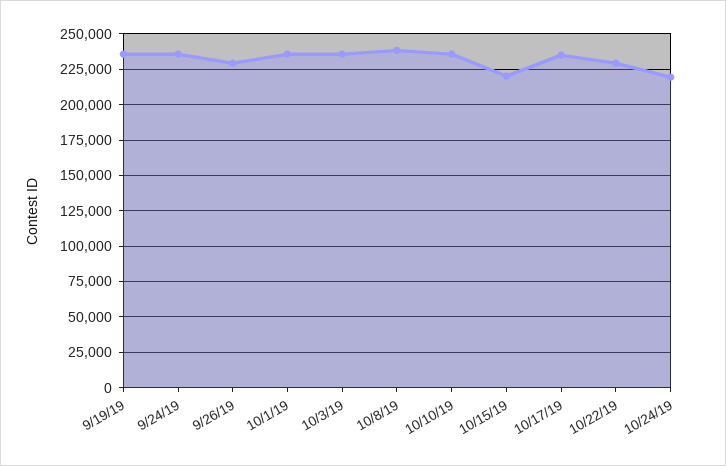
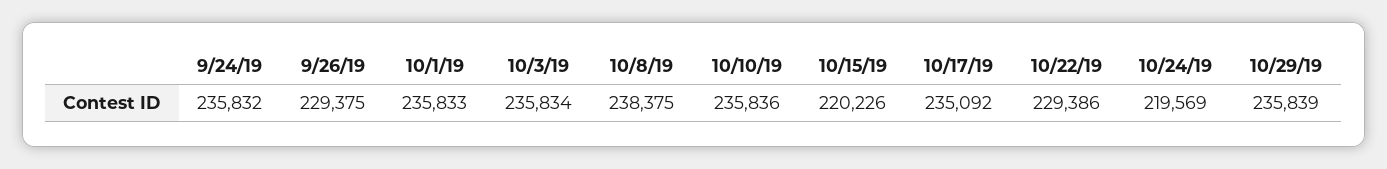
9/19/19: 235000 -> none
10/29/19: none -> 235839

